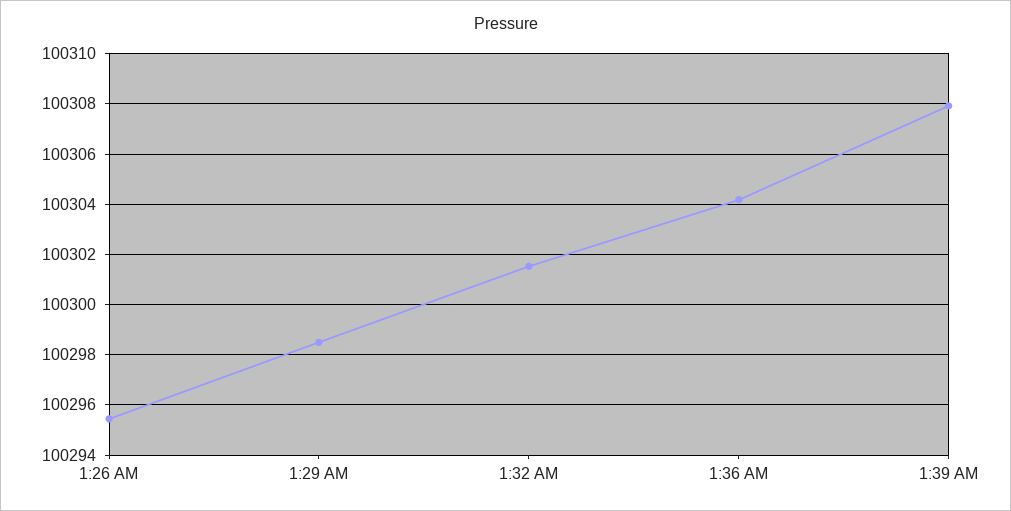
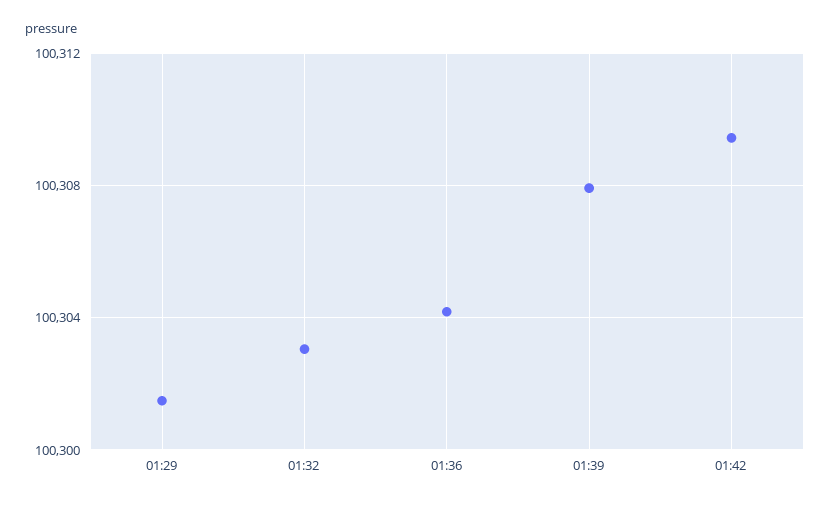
1:26 AM: 100295.5 -> none
1:29 AM: 100298.5 -> 100301.5
1:32 AM: 100301.5 -> 100303
01:42: none -> 100309.5

